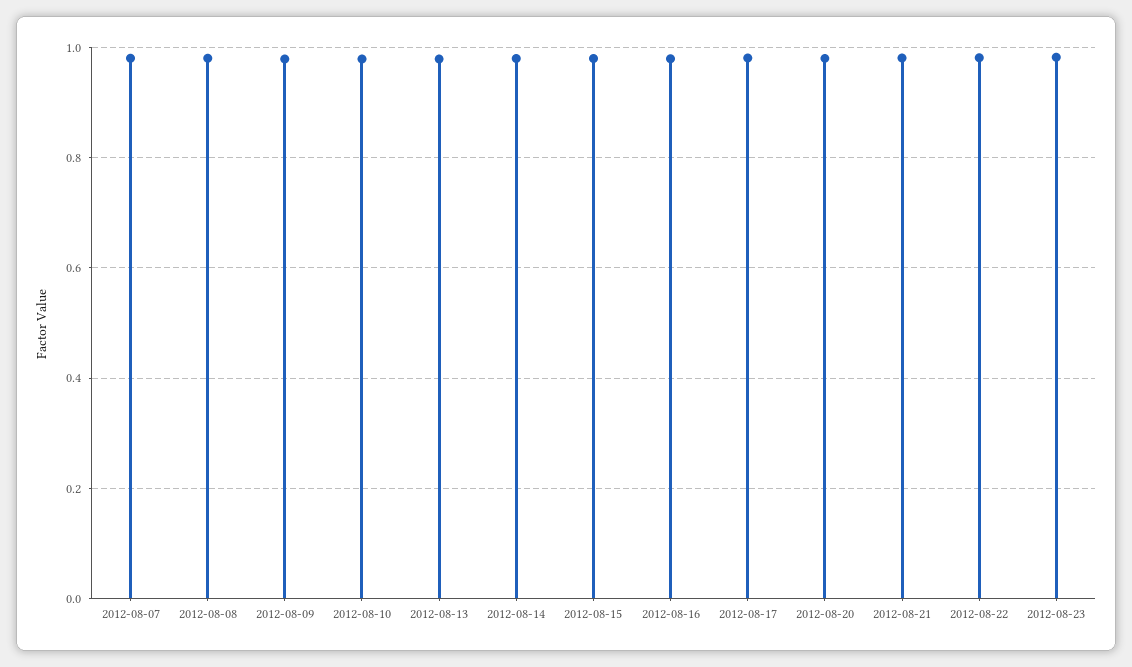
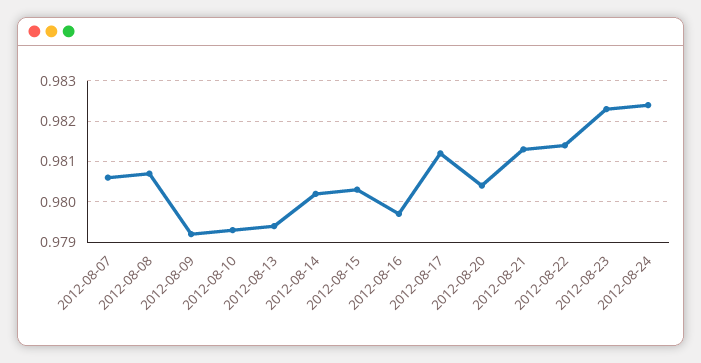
2012-08-24: none -> 0.9825

